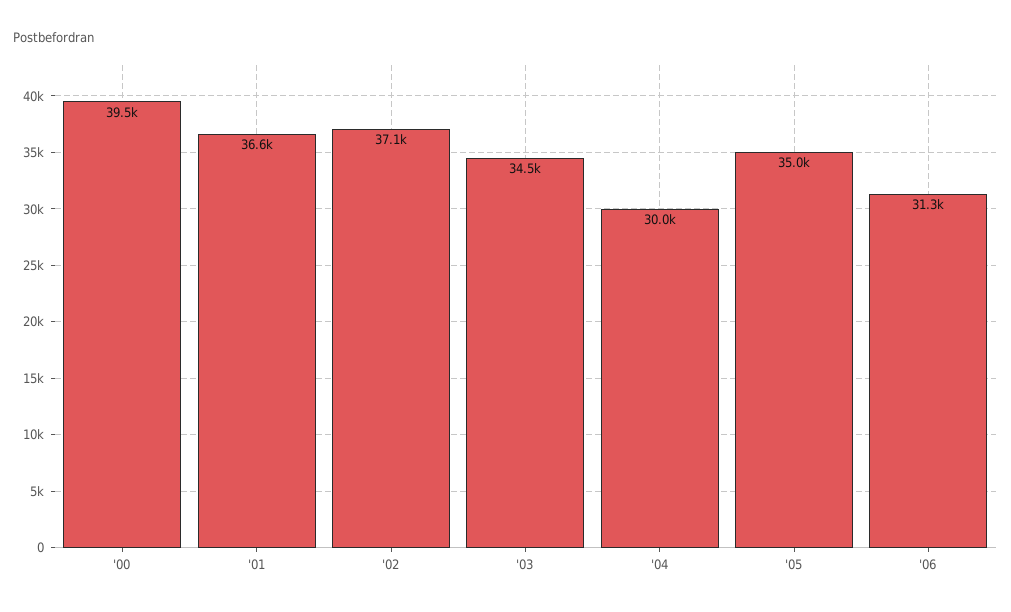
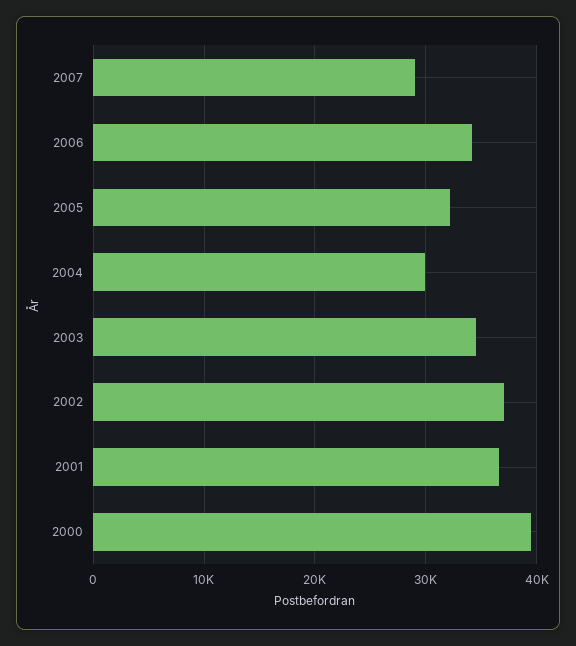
'05: 35000 -> 32000
'06: 31300 -> 34000
2007: none -> 29000

